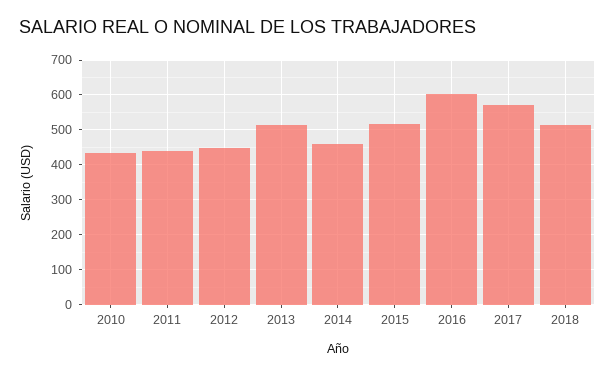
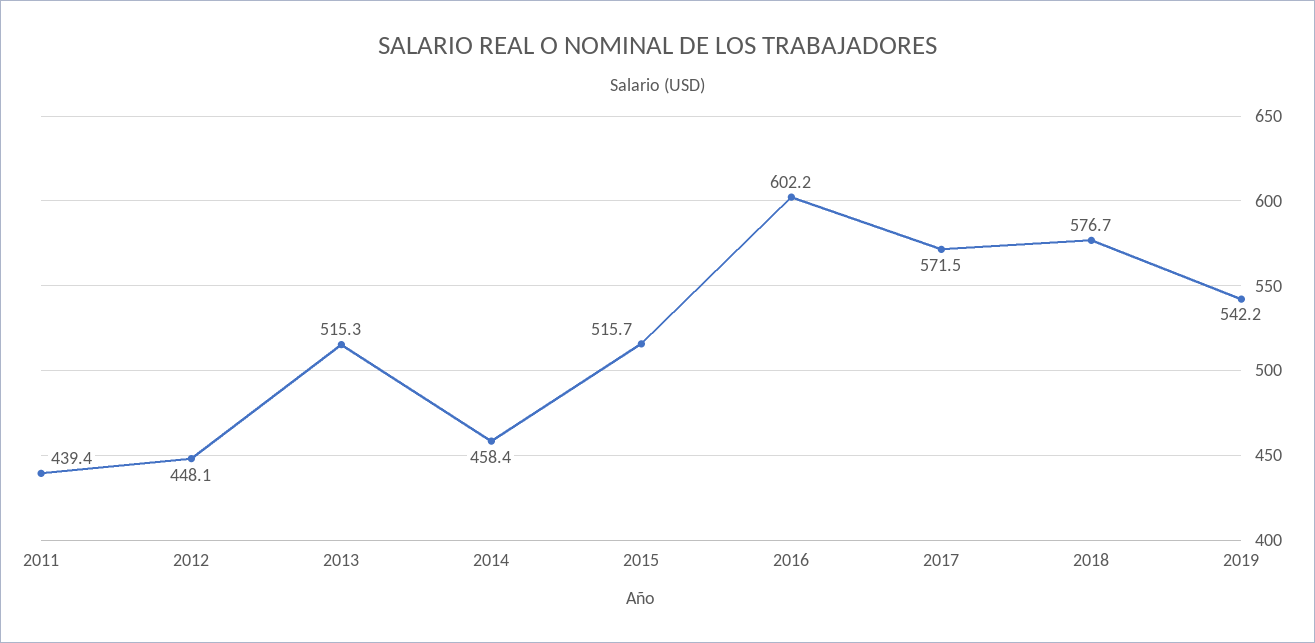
2010: 440 -> none
2018: 520 -> 576.7
2019: none -> 542.2

